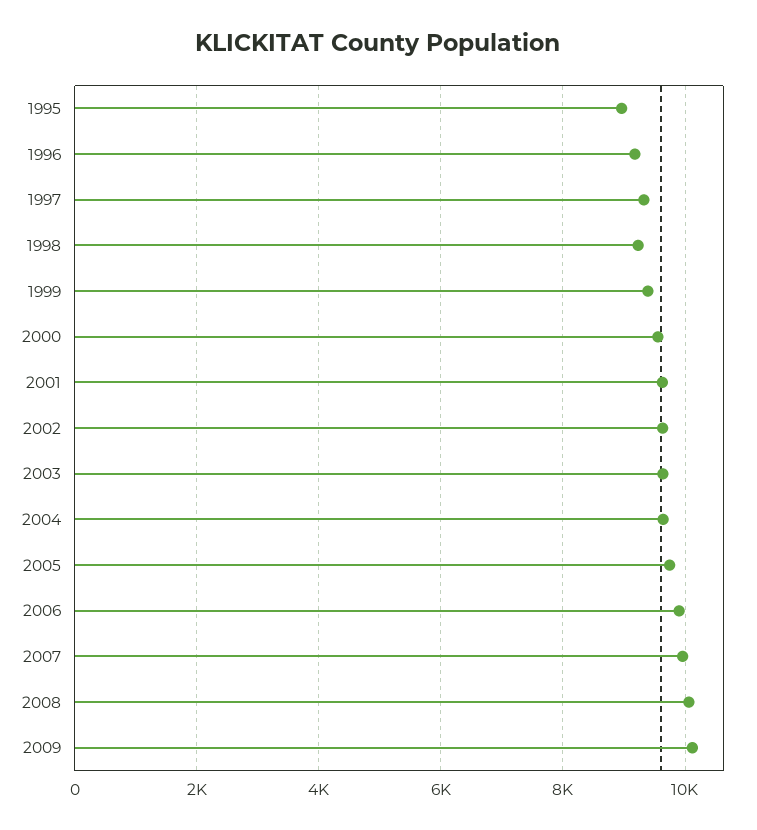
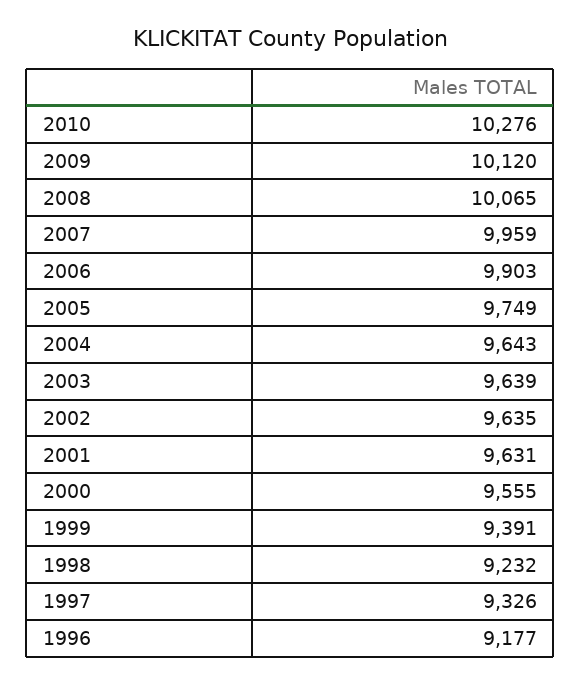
1995: 9000 -> none
2010: none -> 10276

